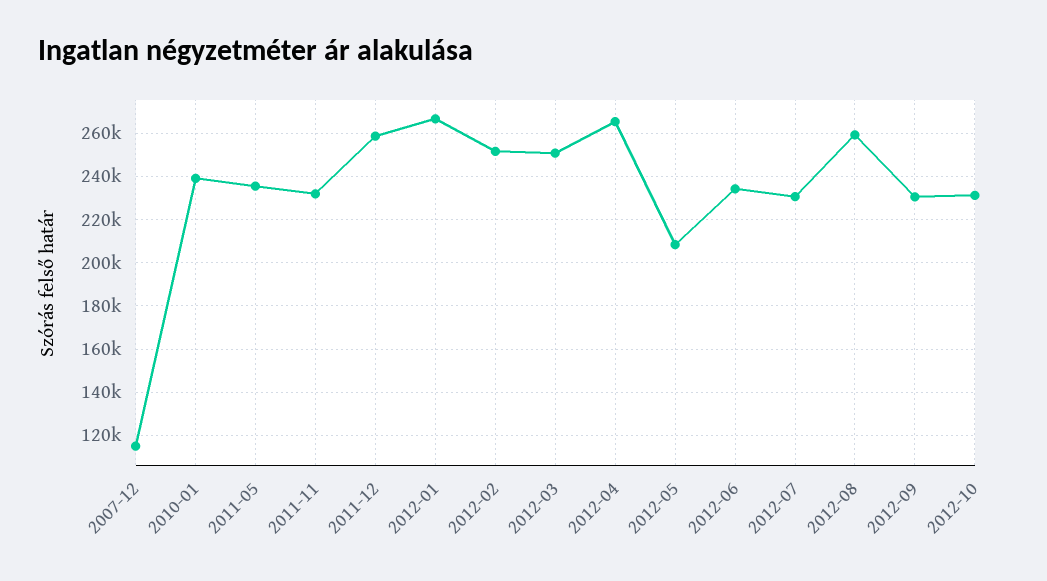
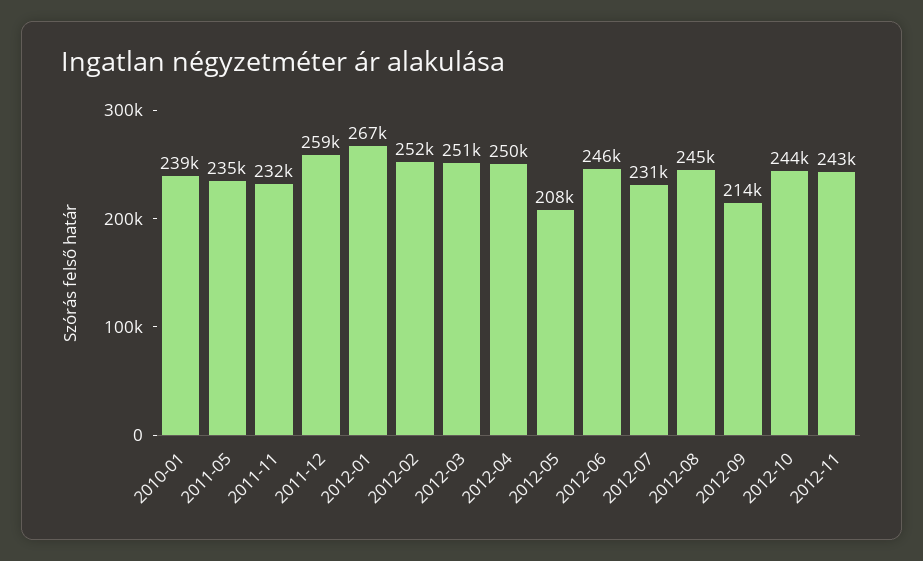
2007-12: 115000 -> none
2012-04: 265000 -> 250000
2012-06: 235000 -> 246000
2012-08: 260000 -> 245000
2012-09: 230000 -> 214000
2012-10: 230000 -> 244000
2012-11: none -> 243000

